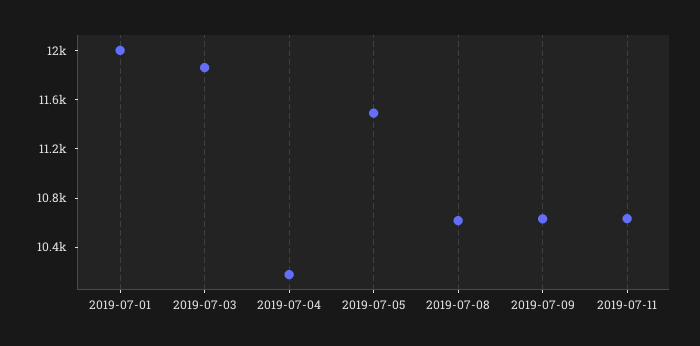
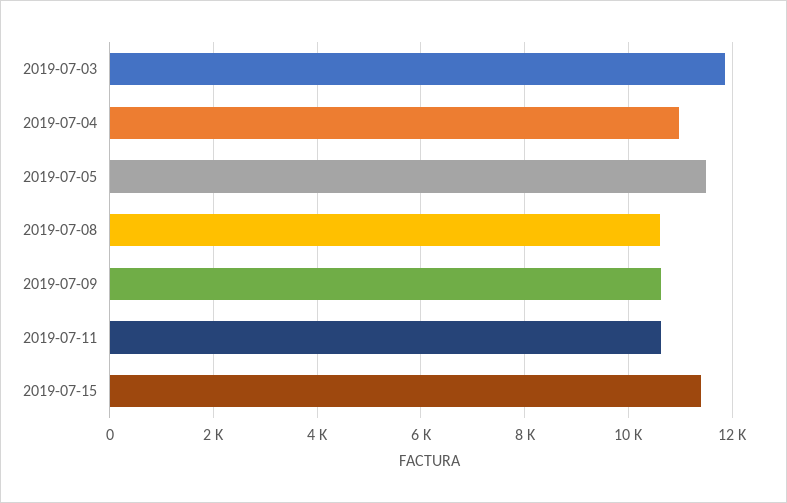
2019-07-01: 12000 -> none
2019-07-04: 10200 -> 11000
2019-07-15: none -> 11400

